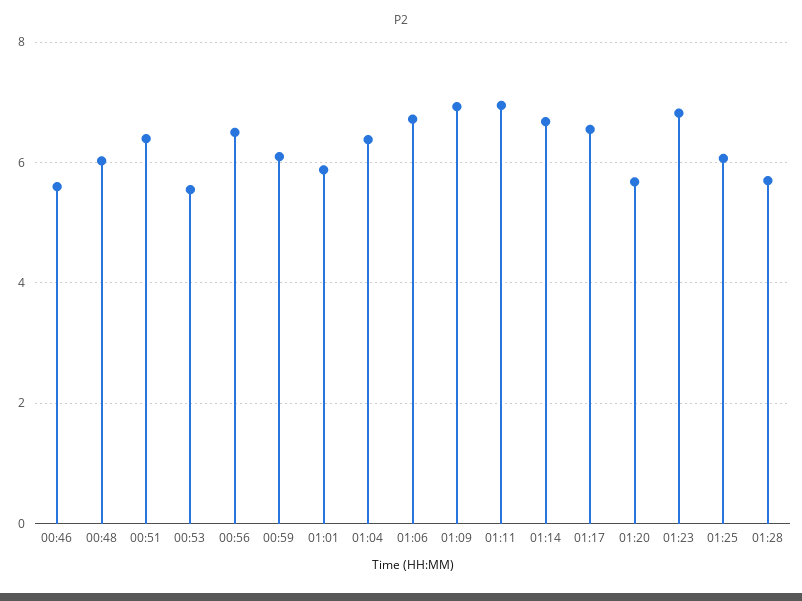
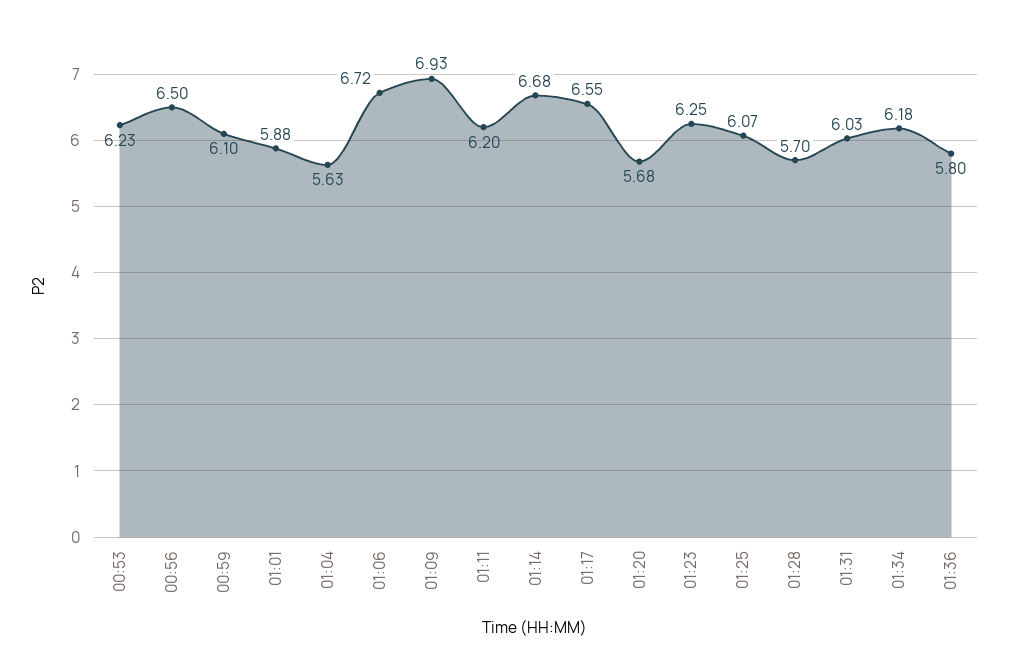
00:46: 5.6 -> none
00:48: 6 -> none
00:51: 6.4 -> none
00:53: 5.6 -> 6.23
01:04: 6.4 -> 5.63
01:11: 7 -> 6.2
01:23: 6.8 -> 6.25
01:31: none -> 6.03
01:34: none -> 6.18
01:36: none -> 5.8

